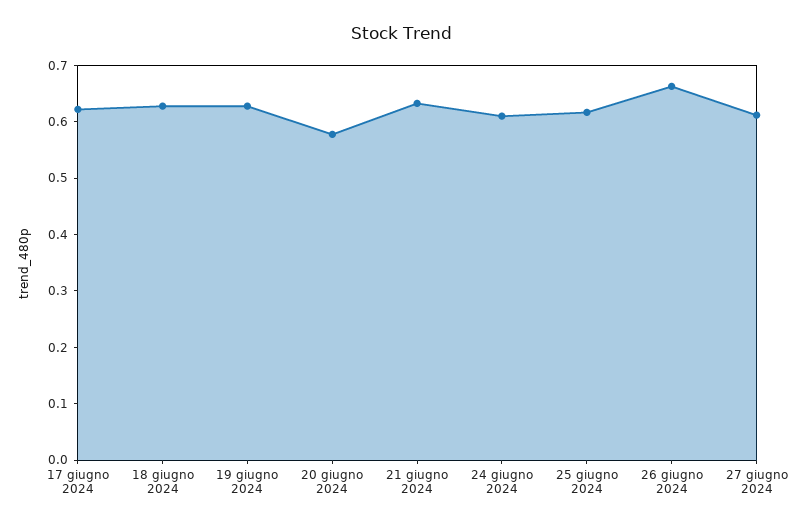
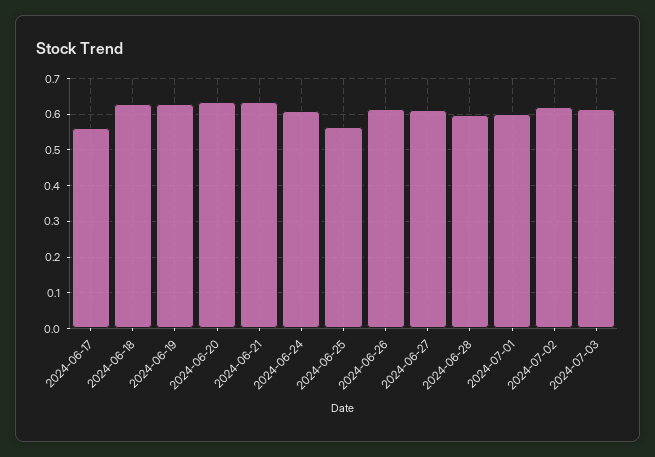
17 giugno 2024: 0.62 -> 0.56
20 giugno 2024: 0.58 -> 0.64
25 giugno 2024: 0.62 -> 0.56
26 giugno 2024: 0.66 -> 0.62
2024-06-28: none -> 0.6
2024-07-01: none -> 0.6
2024-07-02: none -> 0.62
2024-07-03: none -> 0.62

